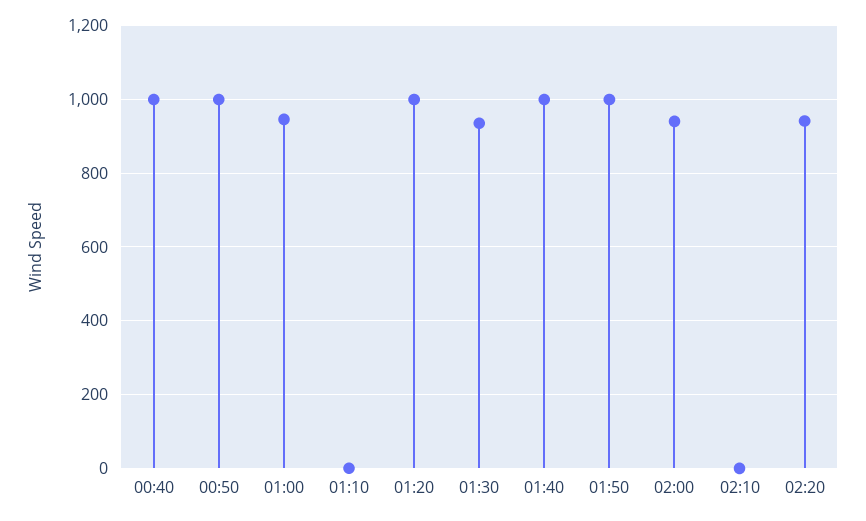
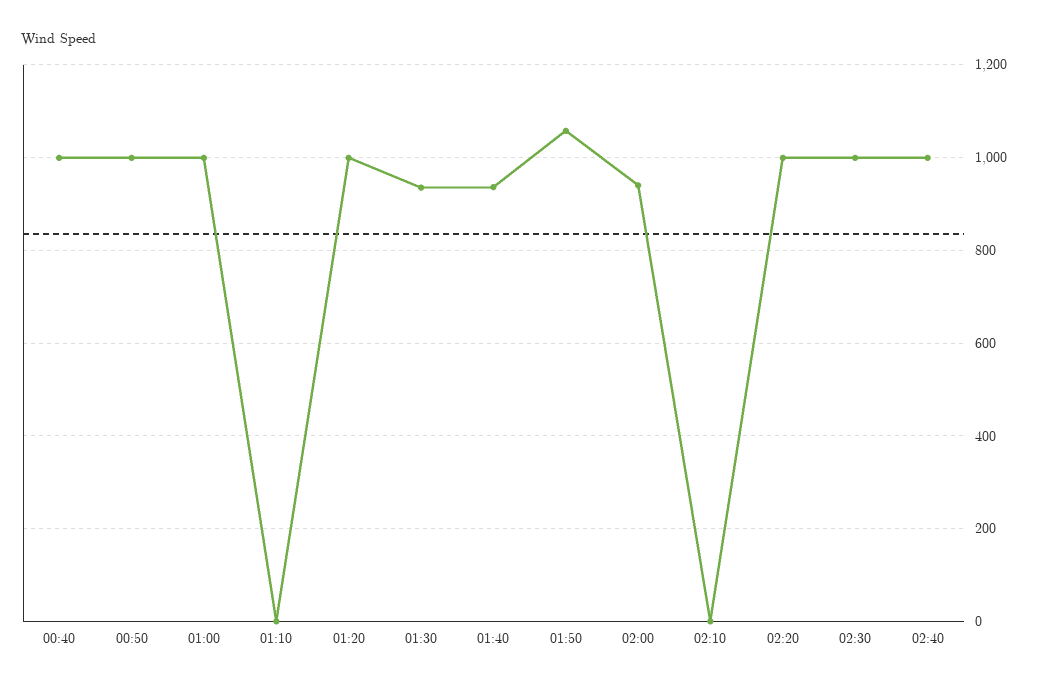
01:00: 940 -> 1000
01:40: 1000 -> 940
01:50: 1000 -> 1060
02:20: 940 -> 1000
02:30: none -> 1000
02:40: none -> 1000

